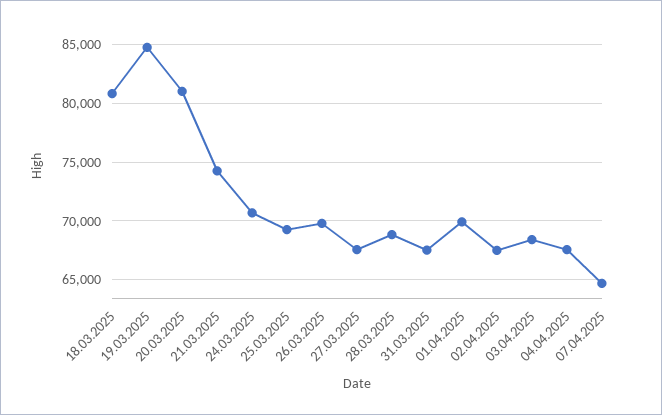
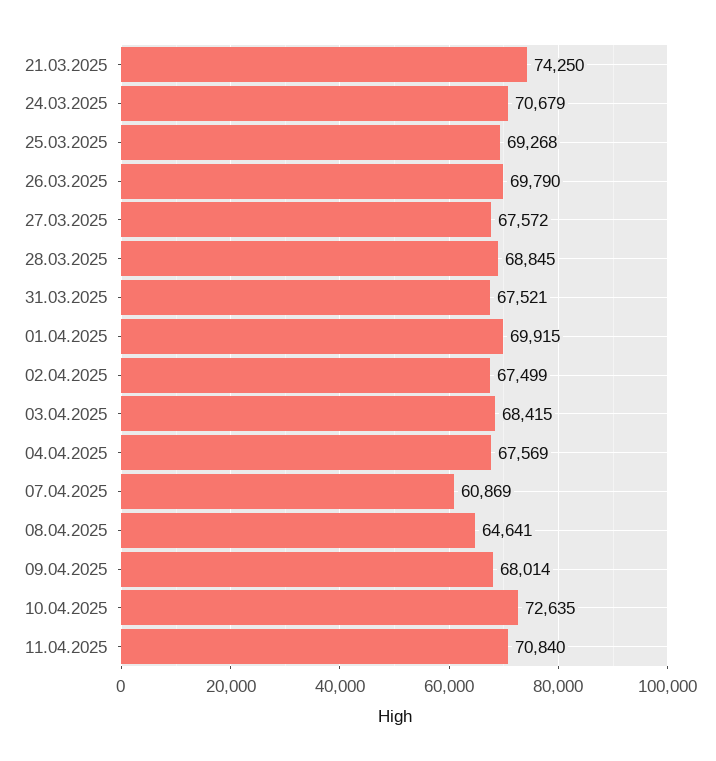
18.03.2025: 81000 -> none
19.03.2025: 85000 -> none
20.03.2025: 81000 -> none
07.04.2025: 65000 -> 60869
08.04.2025: none -> 64641
09.04.2025: none -> 68014
10.04.2025: none -> 72635
11.04.2025: none -> 70840

